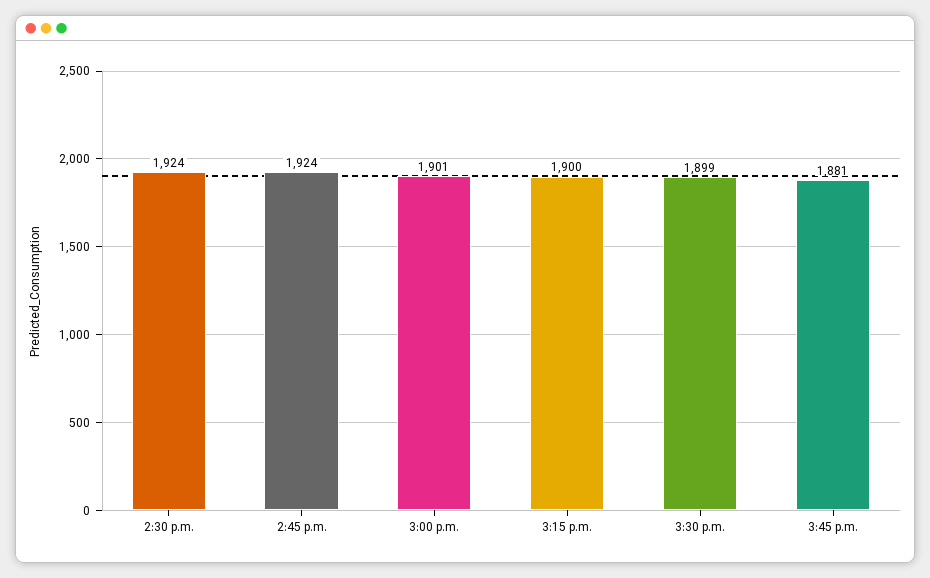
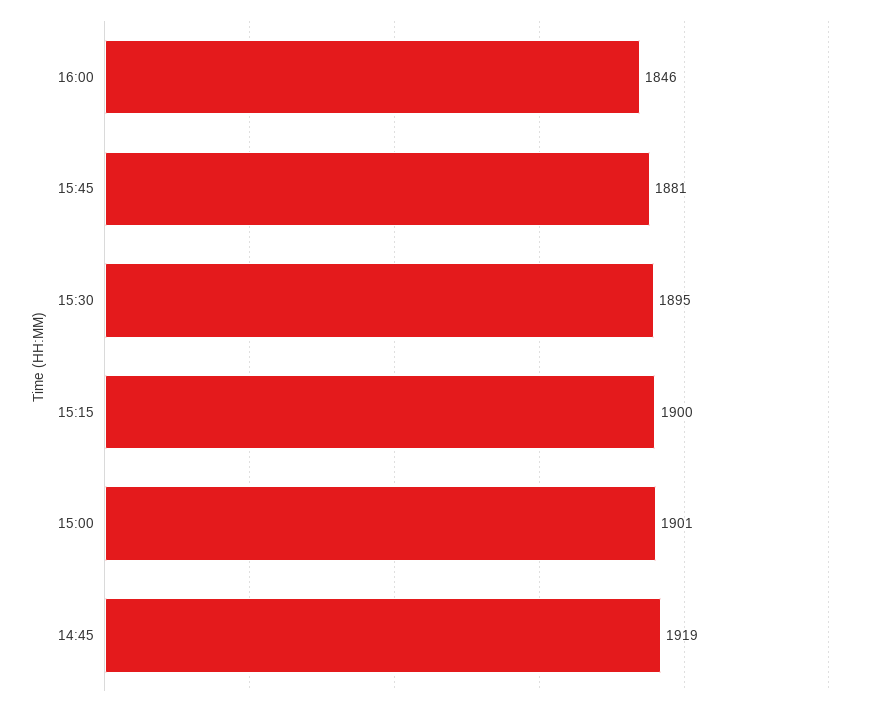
2:30 p.m.: 1924 -> none
2:45 p.m.: 1924 -> 1919
3:30 p.m.: 1899 -> 1895
16:00: none -> 1846

